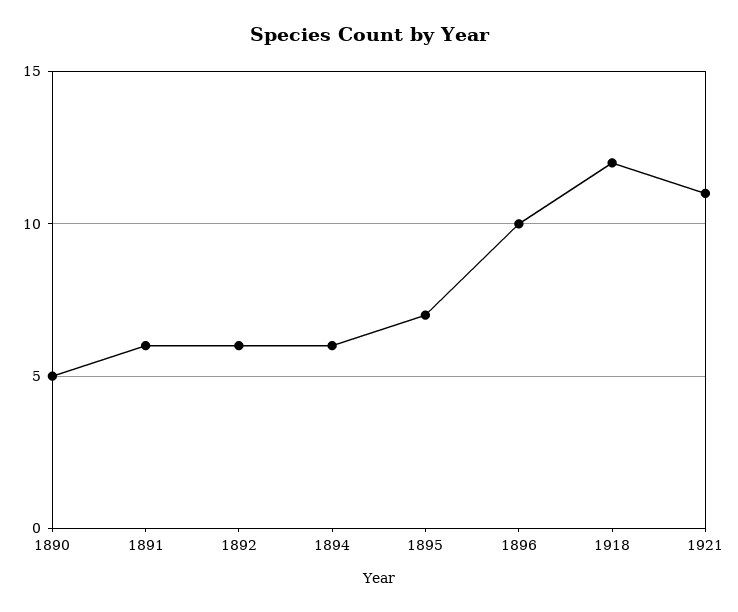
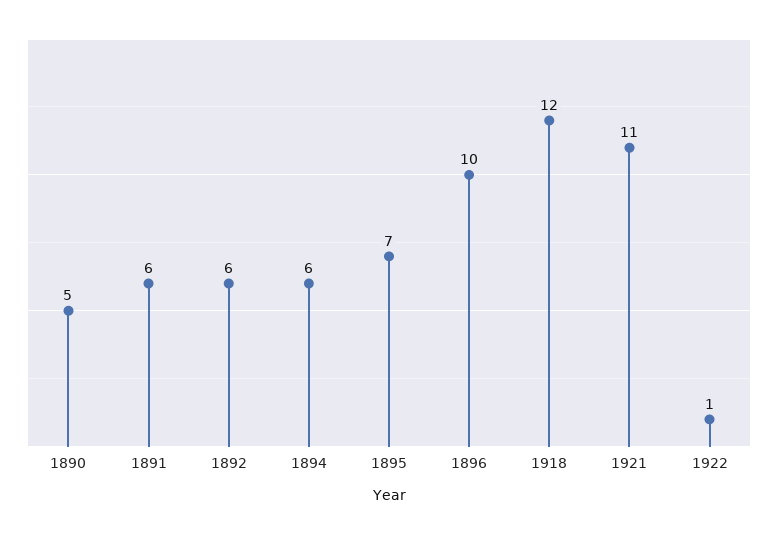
1922: none -> 1

